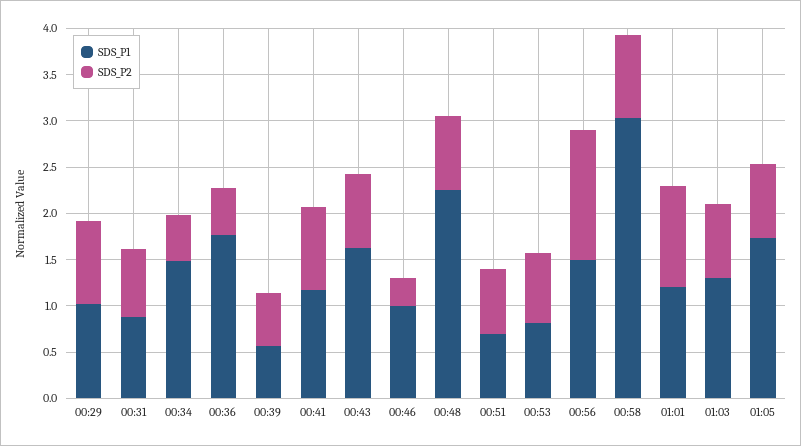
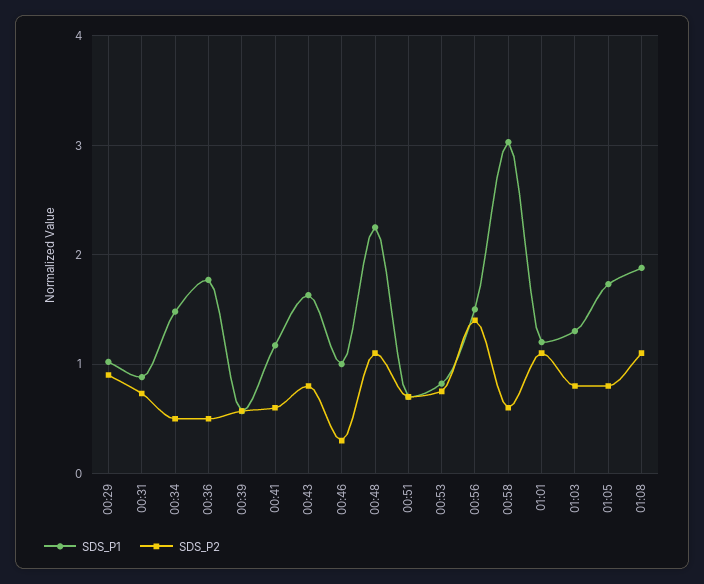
SDS_P2, 00:41: 0.9 -> 0.6
SDS_P2, 00:48: 0.8 -> 1.1
SDS_P2, 00:58: 0.9 -> 0.6
SDS_P1, 01:08: none -> 1.9
SDS_P2, 01:08: none -> 1.1

